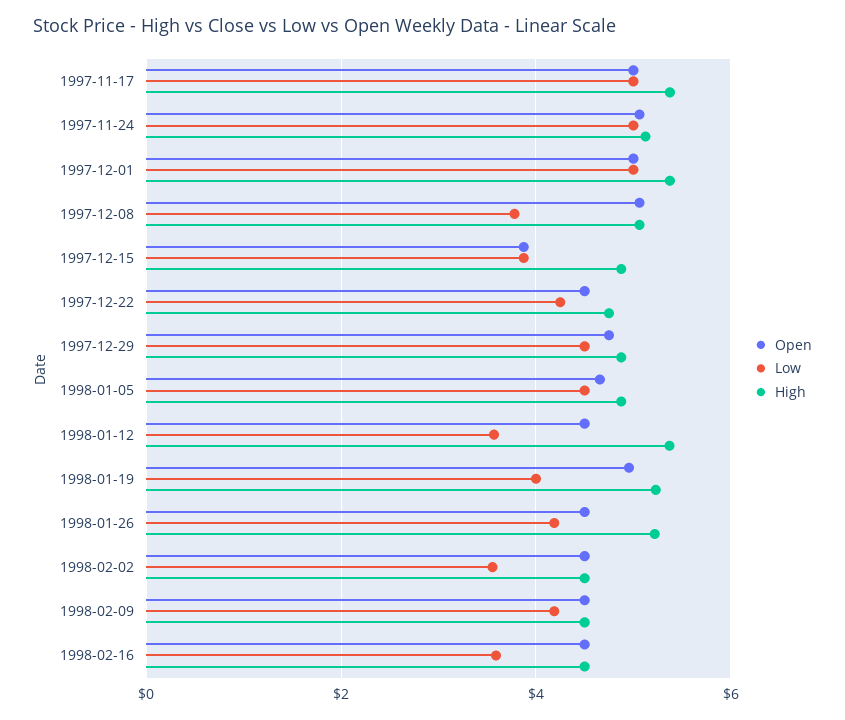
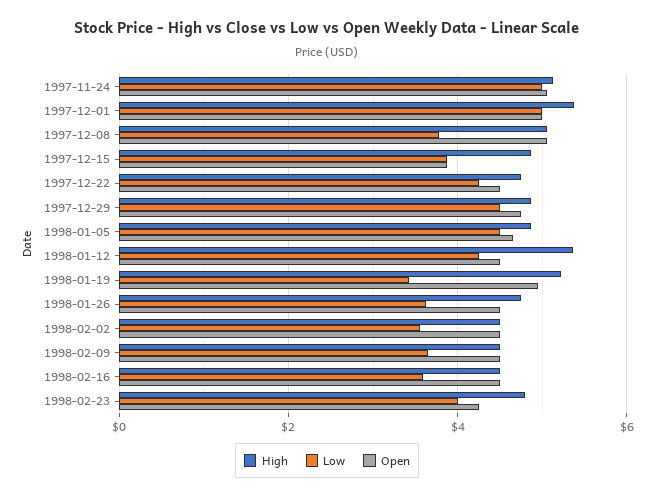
Open, 1997-11-17: 5 -> none
Low, 1997-11-17: 5 -> none
High, 1997-11-17: 5.4 -> none
Low, 1998-01-12: 3.6 -> 4.2
Low, 1998-01-19: 4 -> 3.4
Low, 1998-01-26: 4.2 -> 3.6
High, 1998-01-26: 5.2 -> 4.8
Low, 1998-02-09: 4.2 -> 3.6
High, 1998-02-23: none -> 4.8
Low, 1998-02-23: none -> 4
Open, 1998-02-23: none -> 4.2

